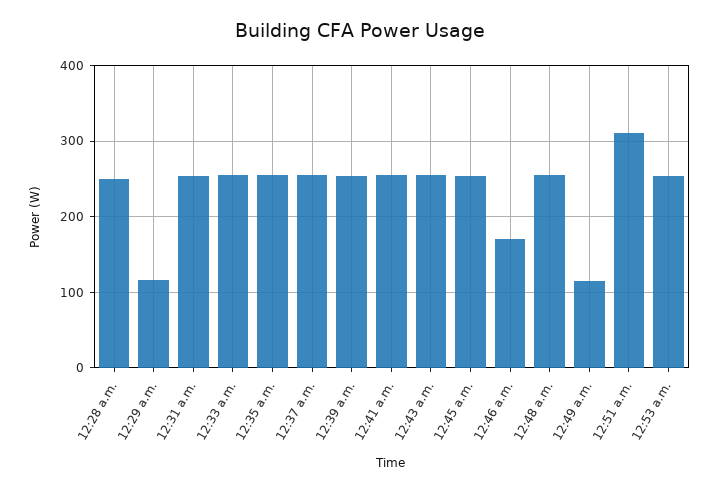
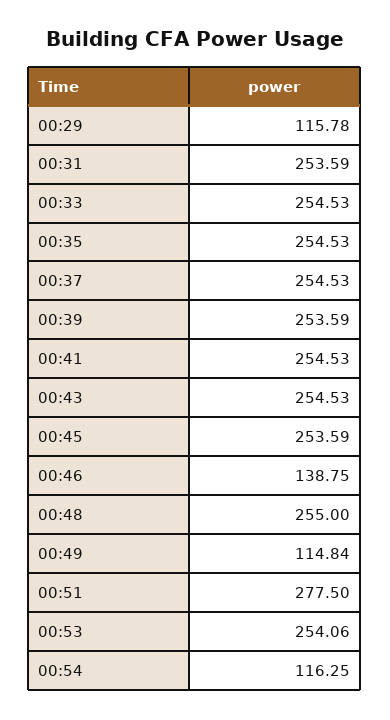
12:28 a.m.: 250 -> none
12:46 a.m.: 170 -> 138.75
12:51 a.m.: 310 -> 277.5
00:54: none -> 116.25

